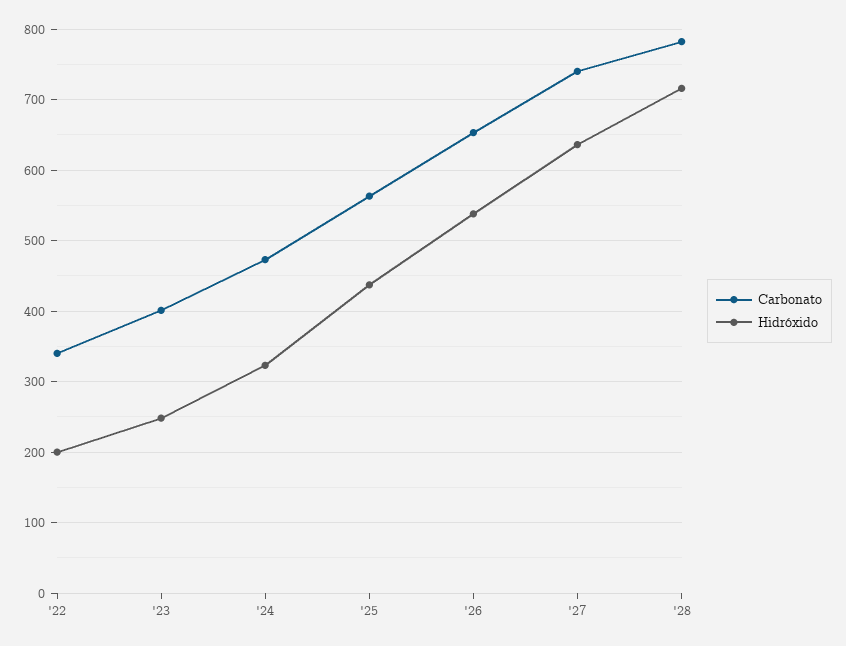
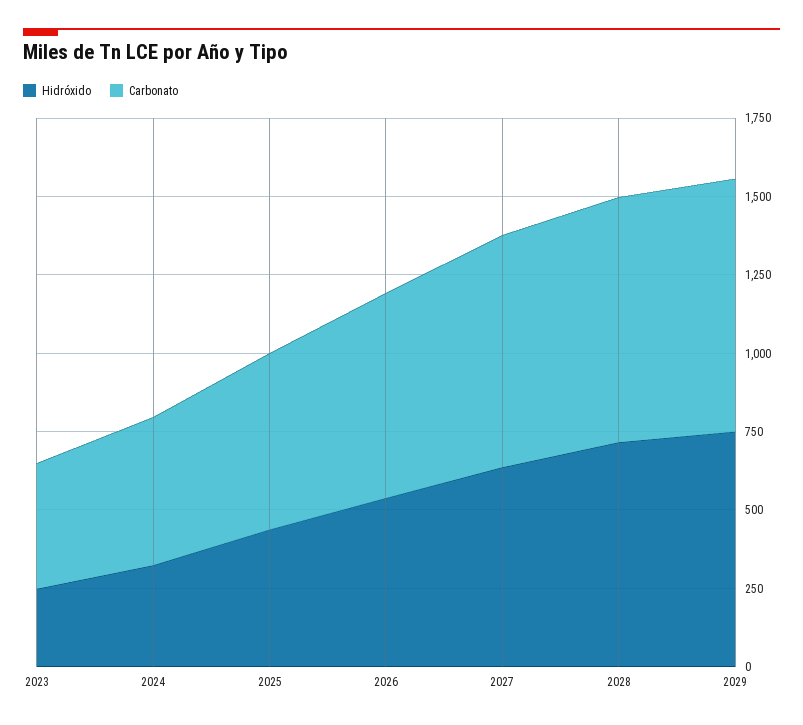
Carbonato, '22: 340 -> none
Hidróxido, '22: 200 -> none
Hidróxido, 2029: none -> 750
Carbonato, 2029: none -> 800

